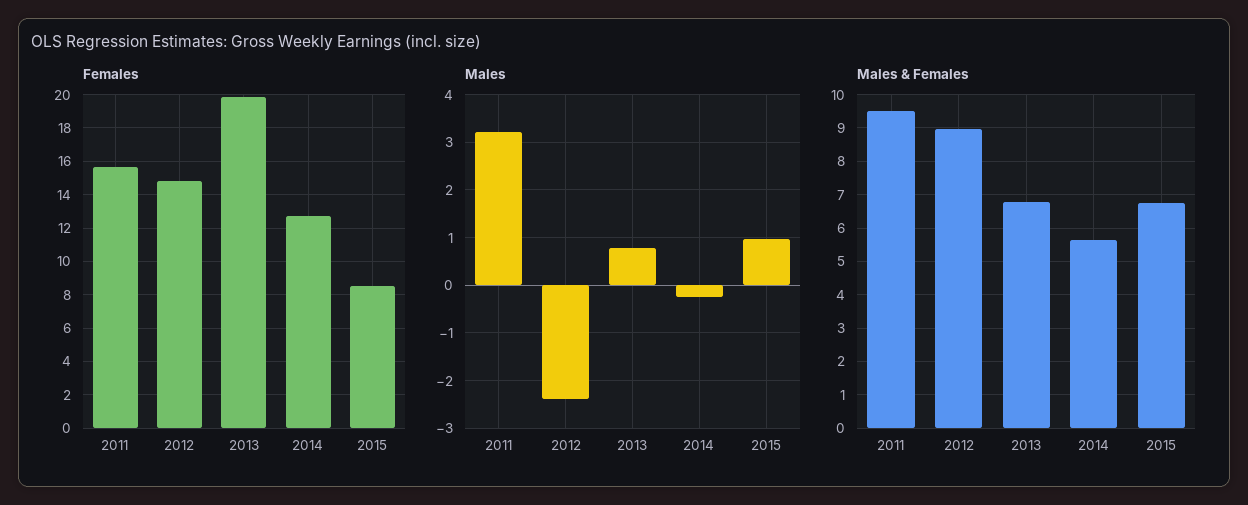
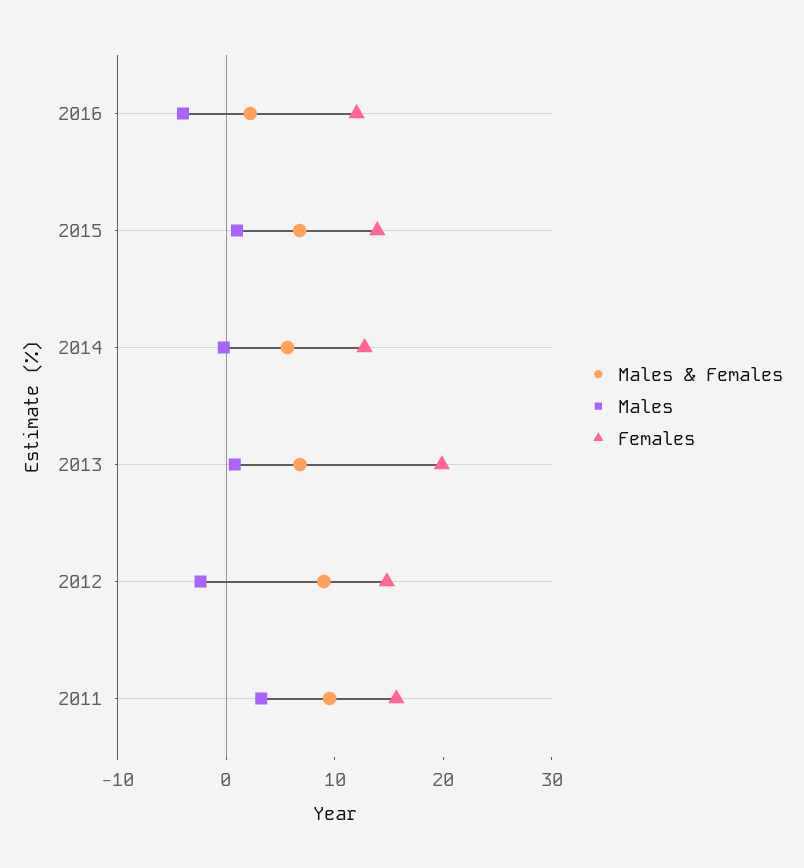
Females, 2015: 8.5 -> 14
Males & Females, 2016: none -> 2
Males, 2016: none -> -4
Females, 2016: none -> 12

